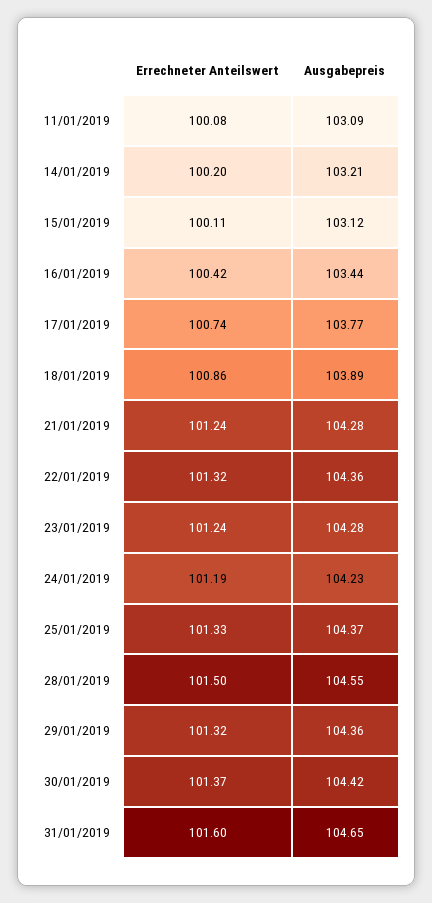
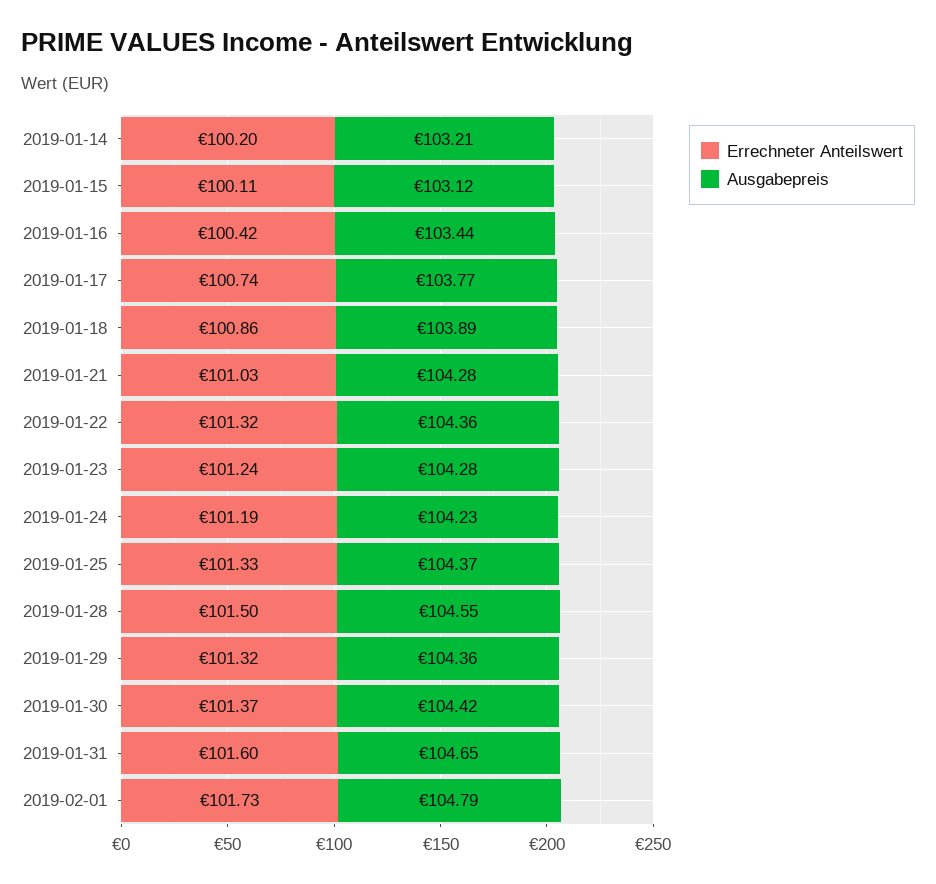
Errechneter Anteilswert, 11/01/2019: 100.08 -> none
Ausgabepreis, 11/01/2019: 103.09 -> none
Errechneter Anteilswert, 21/01/2019: 101.24 -> 101.03
Errechneter Anteilswert, 2019-02-01: none -> 101.73
Ausgabepreis, 2019-02-01: none -> 104.79

